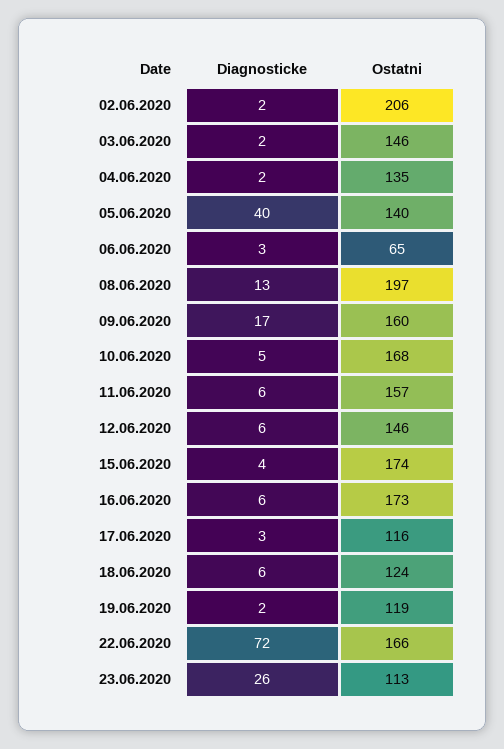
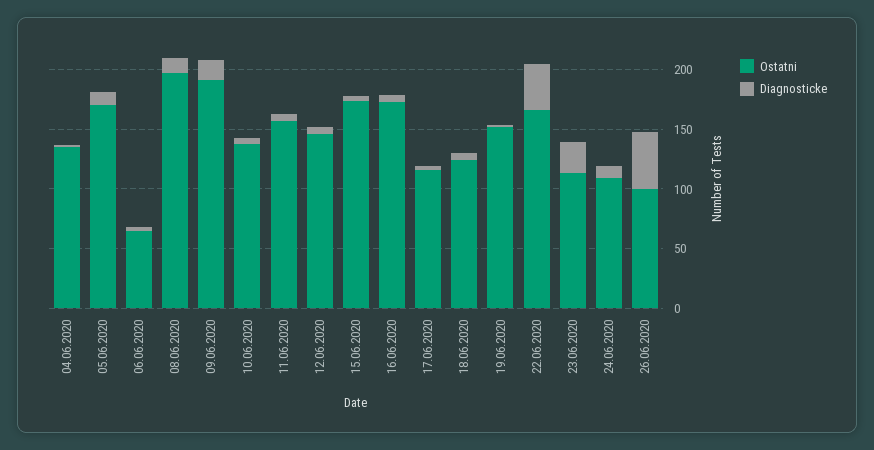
Diagnosticke, 02.06.2020: 2 -> none
Ostatni, 02.06.2020: 206 -> none
Diagnosticke, 03.06.2020: 2 -> none
Ostatni, 03.06.2020: 146 -> none
Diagnosticke, 05.06.2020: 40 -> 10
Ostatni, 05.06.2020: 140 -> 170
Ostatni, 09.06.2020: 160 -> 190
Ostatni, 10.06.2020: 168 -> 140
Ostatni, 19.06.2020: 119 -> 150
Diagnosticke, 22.06.2020: 72 -> 40
Ostatni, 24.06.2020: none -> 110
Diagnosticke, 24.06.2020: none -> 10
Ostatni, 26.06.2020: none -> 100
Diagnosticke, 26.06.2020: none -> 50

